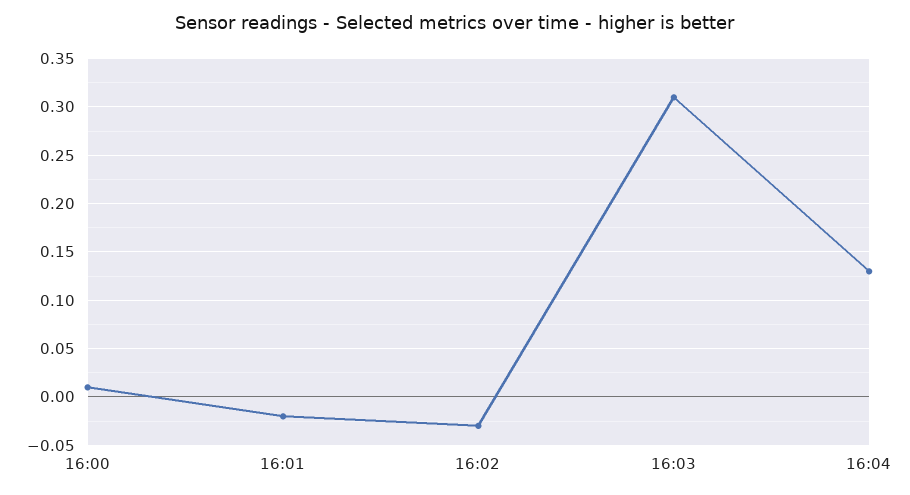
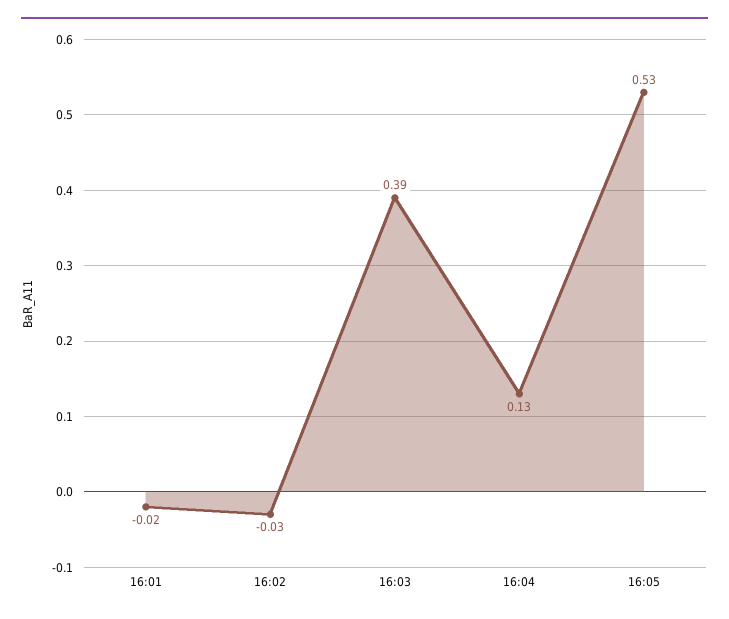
16:00: 0.01 -> none
16:03: 0.31 -> 0.39
16:05: none -> 0.53

